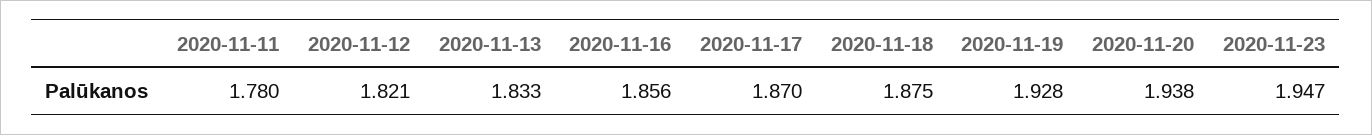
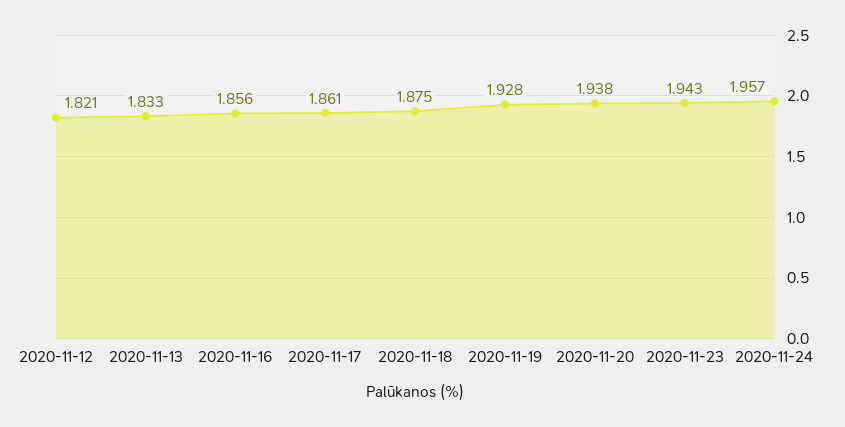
2020-11-11: 1.78 -> none
2020-11-17: 1.87 -> 1.861
2020-11-23: 1.947 -> 1.943
2020-11-24: none -> 1.957

